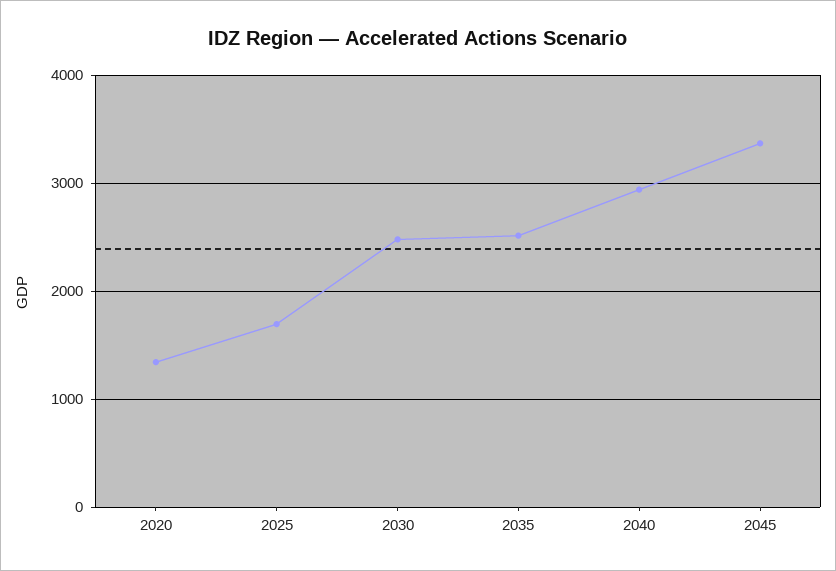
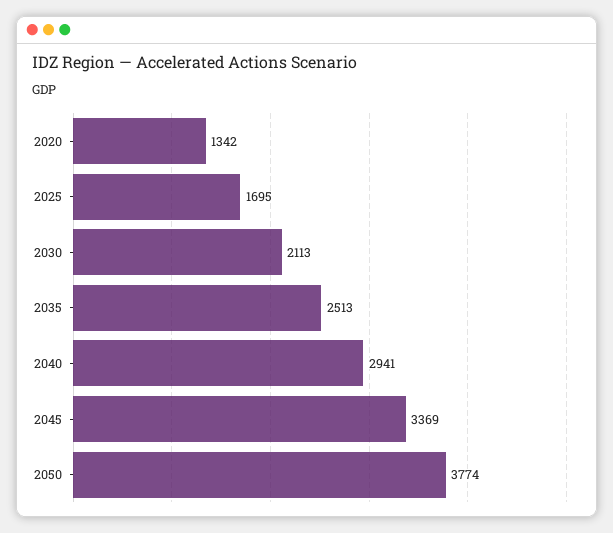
2030: 2500 -> 2113
2050: none -> 3774

